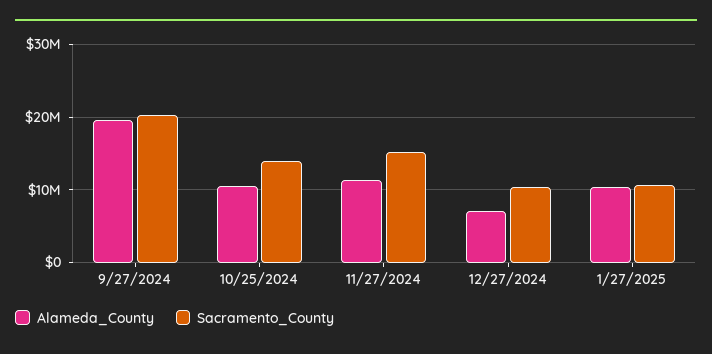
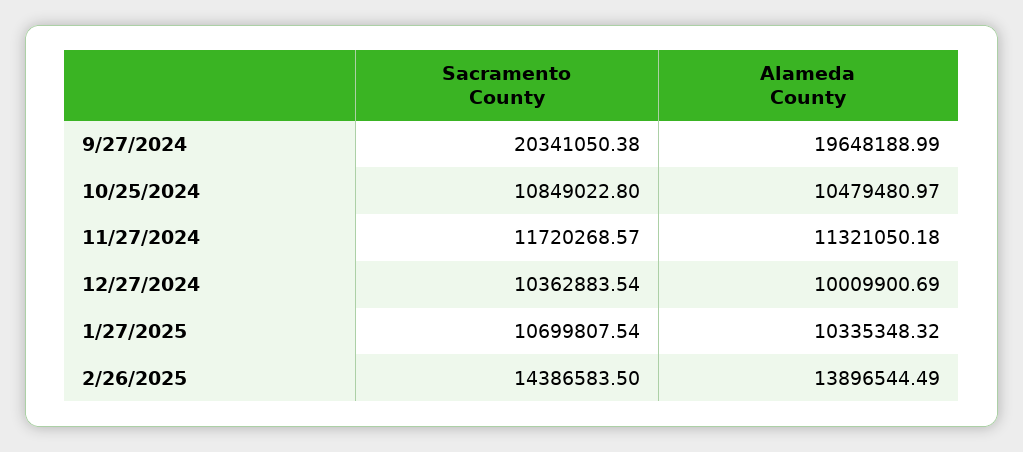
Sacramento_County, 10/25/2024: 14000000 -> 10849022.8
Sacramento_County, 11/27/2024: 15000000 -> 11720268.57
Alameda_County, 12/27/2024: 7000000 -> 10009900.69
Sacramento_County, 2/26/2025: none -> 14386583.5
Alameda_County, 2/26/2025: none -> 13896544.49

